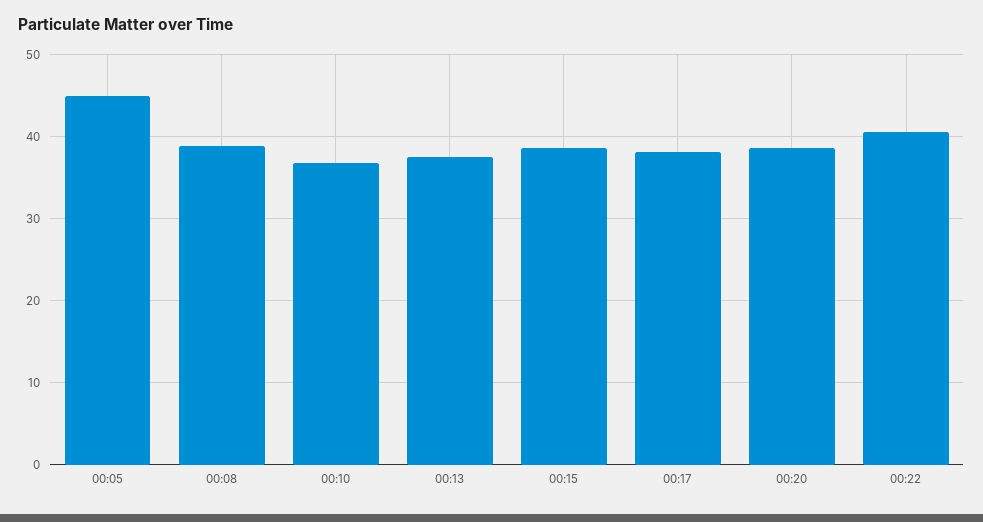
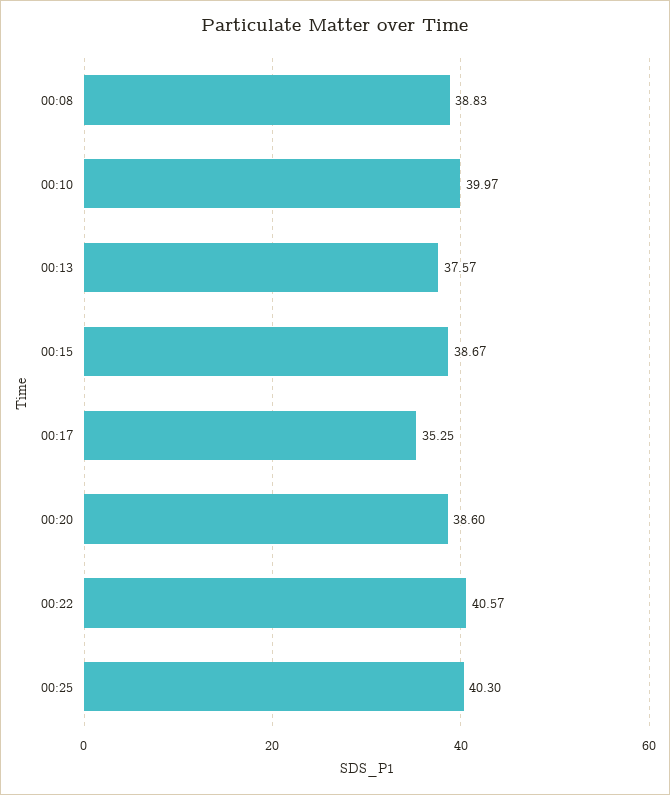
00:05: 45 -> none
00:10: 37 -> 39.97
00:17: 38 -> 35.25
00:25: none -> 40.3

